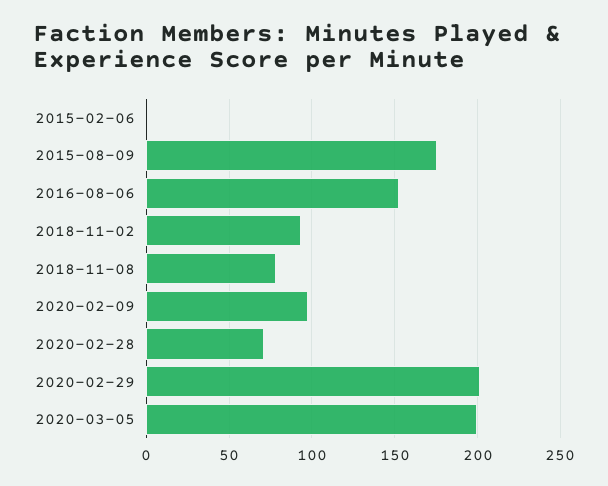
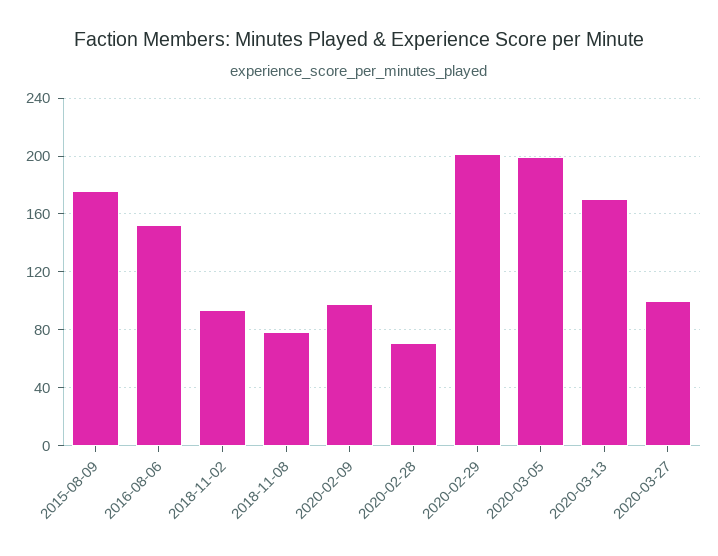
2015-02-06: 0 -> none
2020-03-13: none -> 170
2020-03-27: none -> 100

